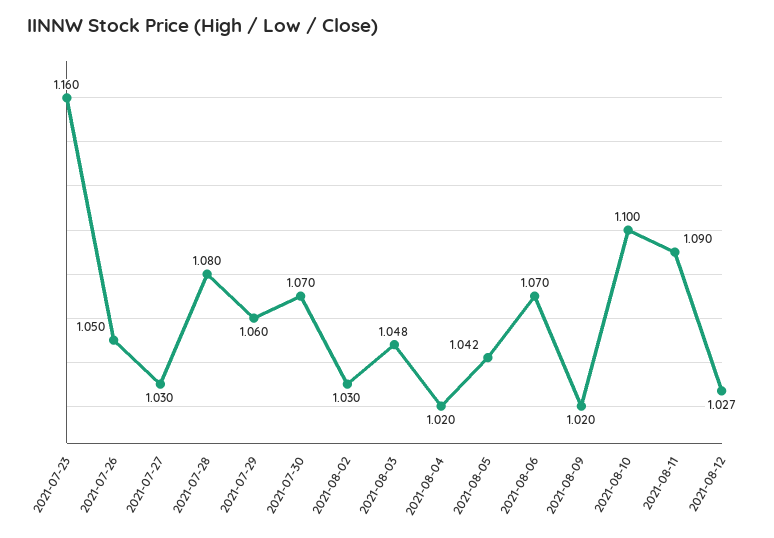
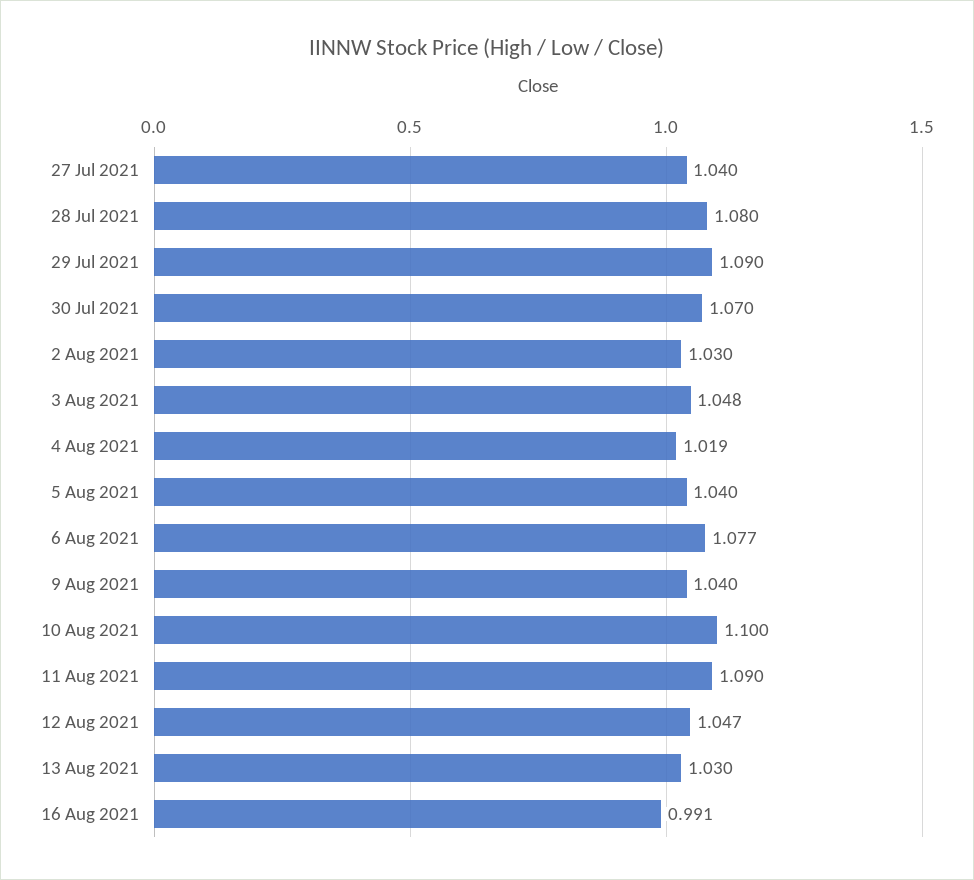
2021-07-23: 1.16 -> none
2021-07-26: 1.05 -> none
2021-07-27: 1.03 -> 1.04
2021-07-29: 1.06 -> 1.09
2021-08-04: 1.02 -> 1.019
2021-08-05: 1.042 -> 1.04
2021-08-06: 1.07 -> 1.077
2021-08-09: 1.02 -> 1.04
2021-08-12: 1.027 -> 1.047
13 Aug 2021: none -> 1.03
16 Aug 2021: none -> 0.991

